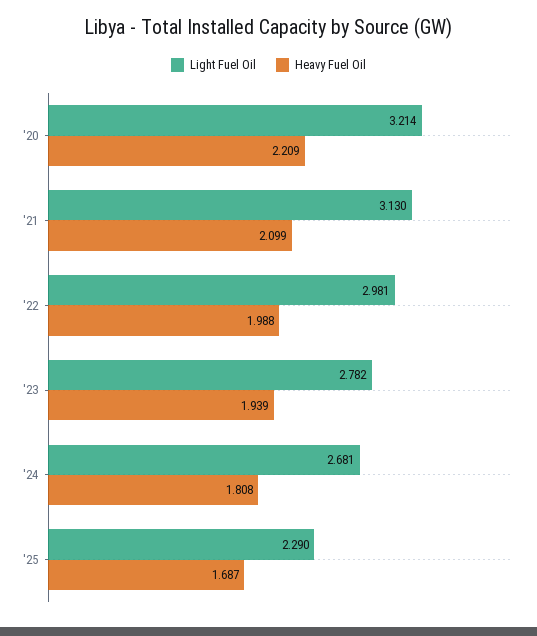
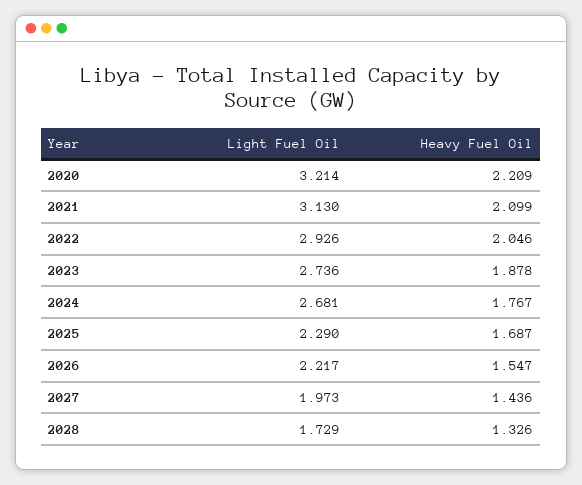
Light Fuel Oil, '22: 2.981 -> 2.926
Heavy Fuel Oil, '22: 1.988 -> 2.046
Light Fuel Oil, '23: 2.782 -> 2.736
Heavy Fuel Oil, '23: 1.939 -> 1.878
Heavy Fuel Oil, '24: 1.808 -> 1.767
Light Fuel Oil, 2026: none -> 2.217
Heavy Fuel Oil, 2026: none -> 1.547
Light Fuel Oil, 2027: none -> 1.973
Heavy Fuel Oil, 2027: none -> 1.436
Light Fuel Oil, 2028: none -> 1.729
Heavy Fuel Oil, 2028: none -> 1.326

